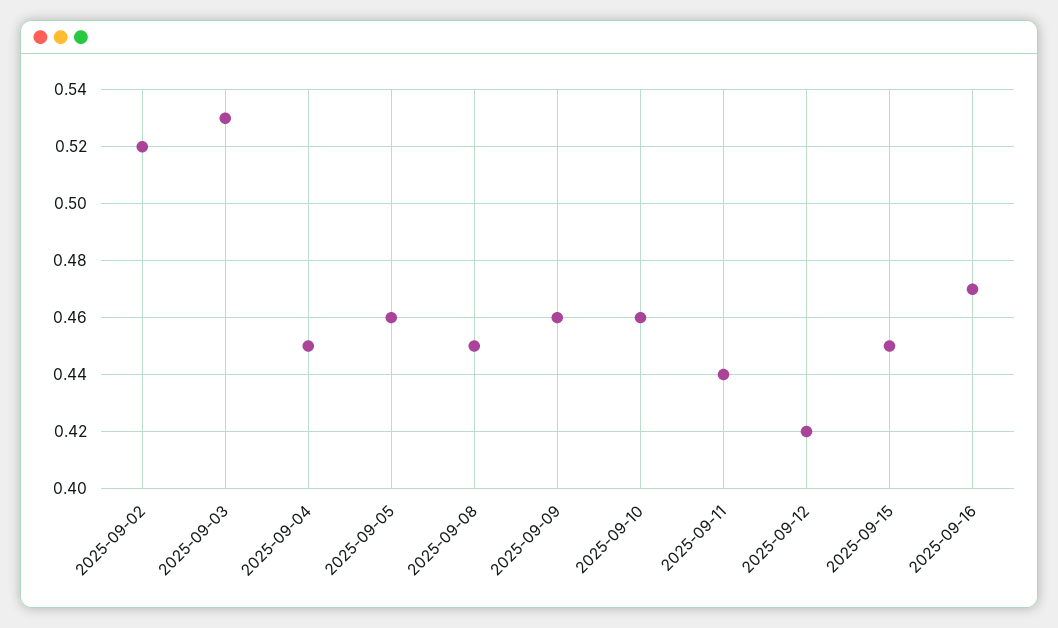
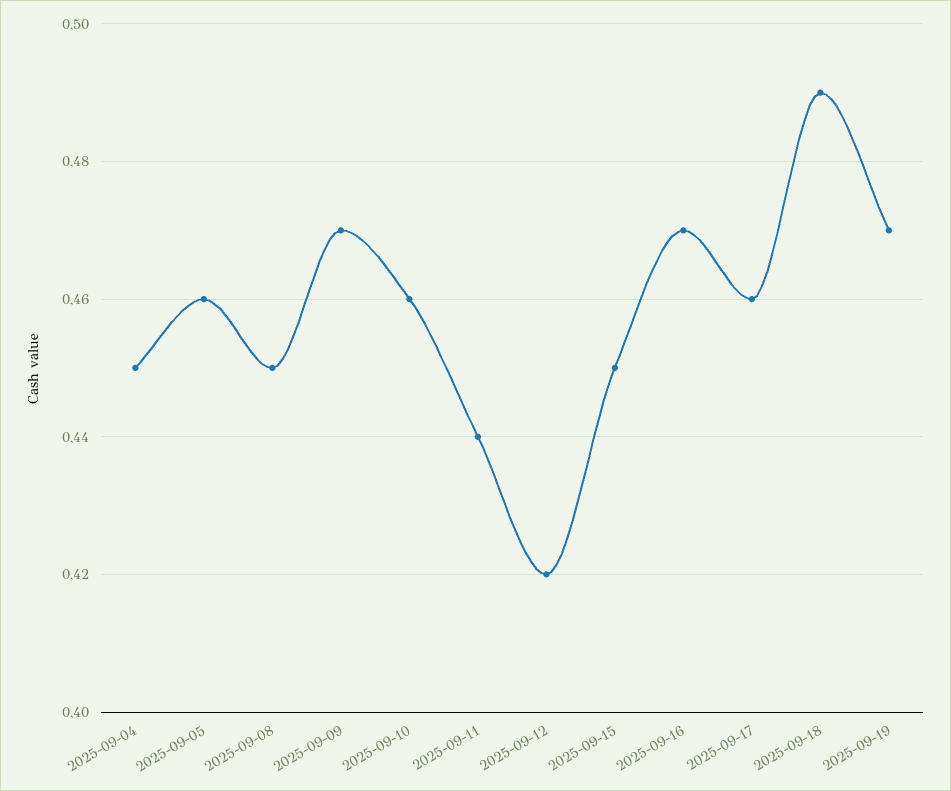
2025-09-02: 0.52 -> none
2025-09-03: 0.53 -> none
2025-09-09: 0.46 -> 0.47
2025-09-17: none -> 0.46
2025-09-18: none -> 0.49
2025-09-19: none -> 0.47

